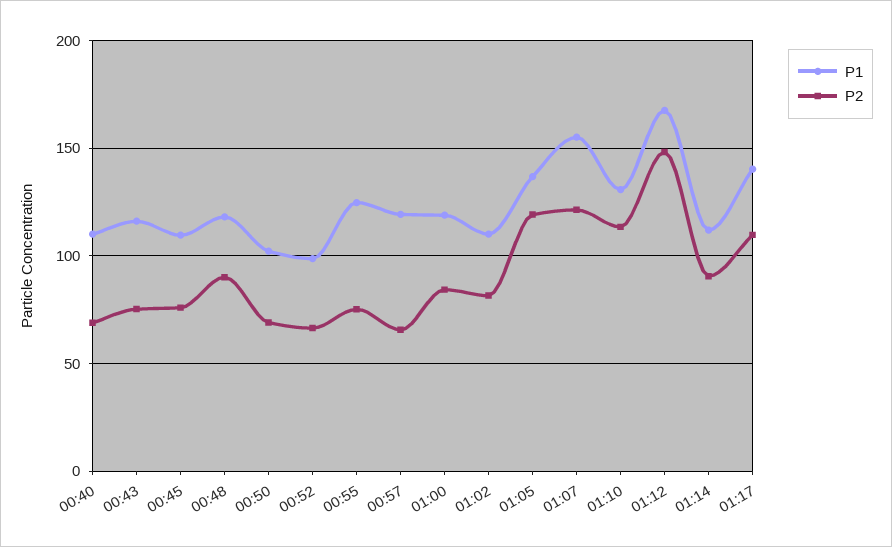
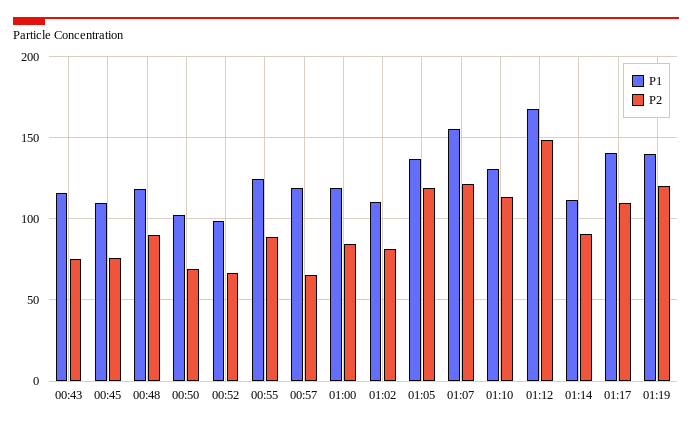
P1, 00:40: 110 -> none
P2, 00:40: 70 -> none
P2, 00:55: 75 -> 90
P1, 01:19: none -> 140
P2, 01:19: none -> 120

